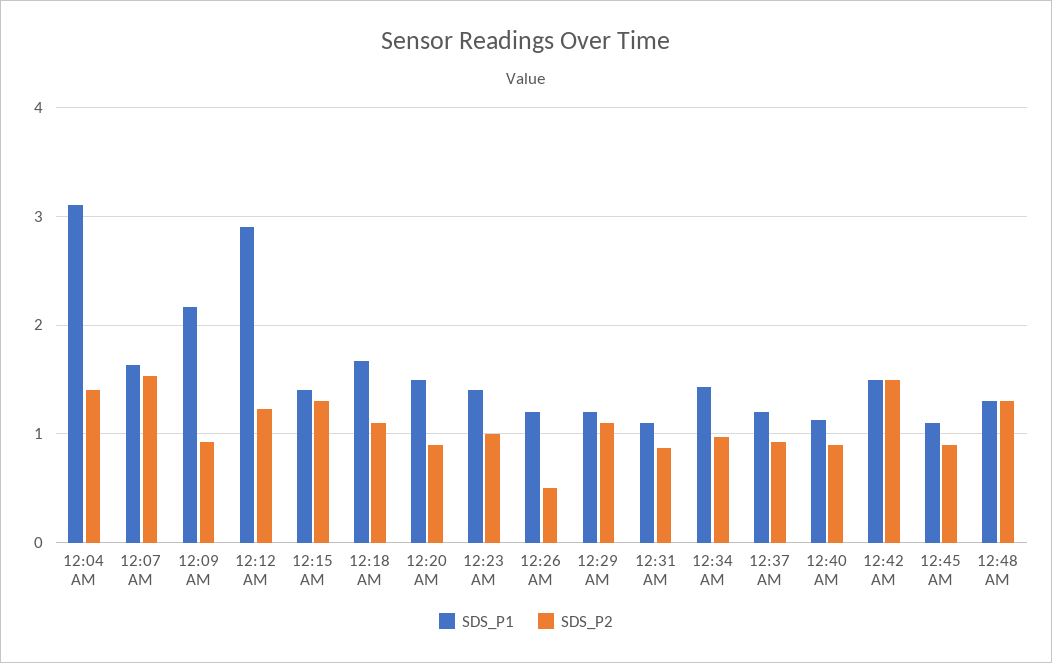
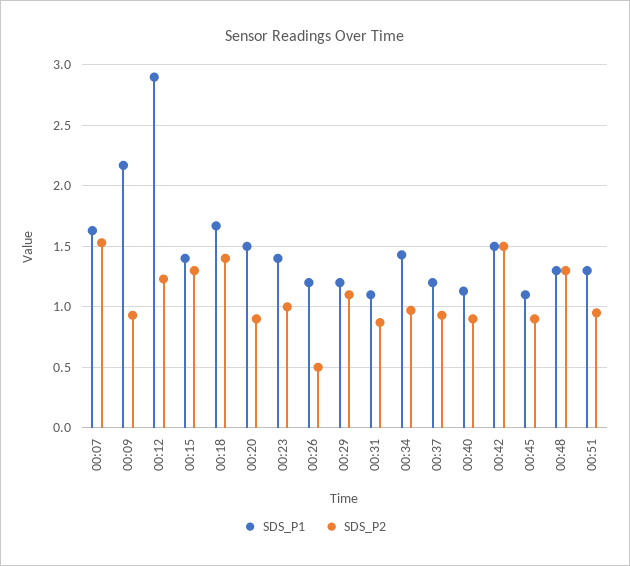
SDS_P1, 12:04 AM: 3.1 -> none
SDS_P2, 12:04 AM: 1.4 -> none
SDS_P2, 12:18 AM: 1.1 -> 1.4
SDS_P1, 00:51: none -> 1.3
SDS_P2, 00:51: none -> 0.95

